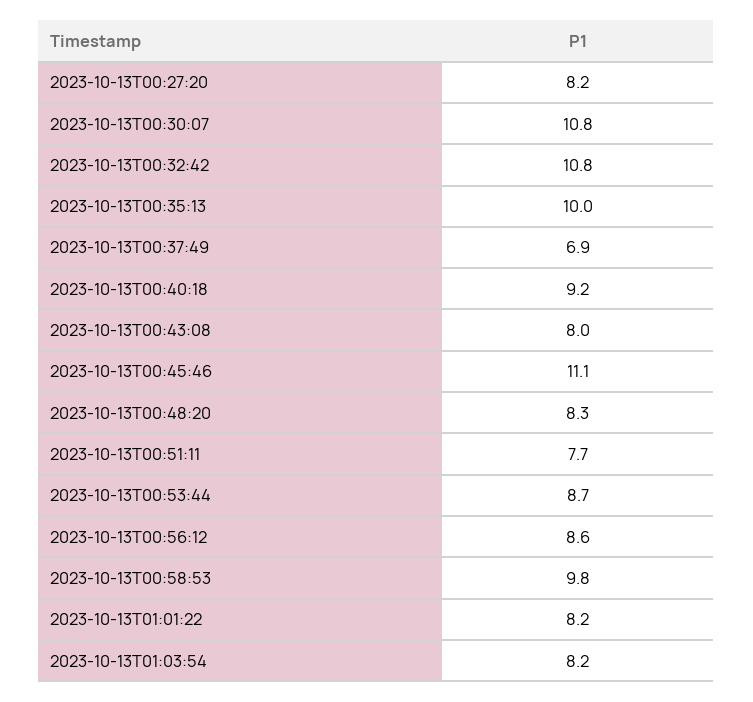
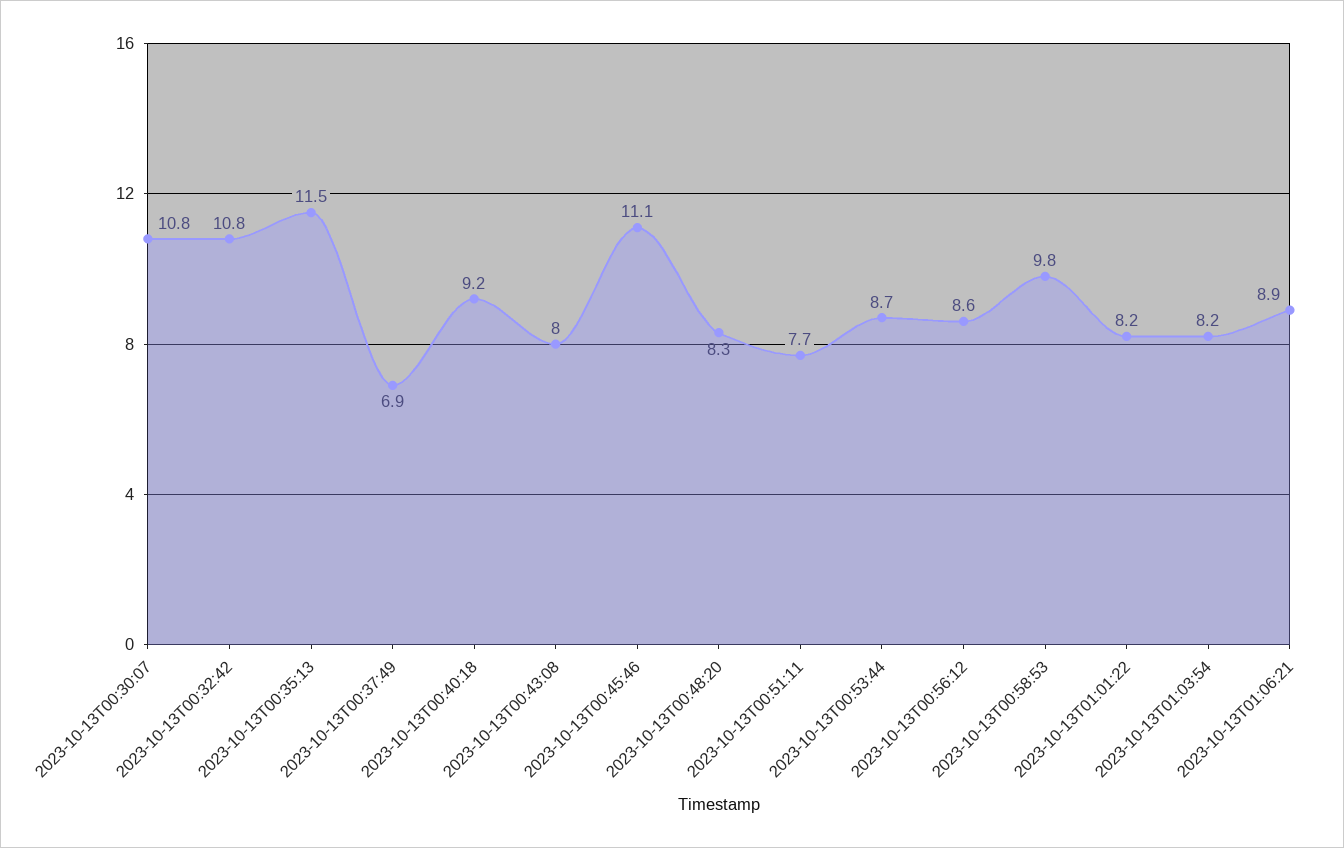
2023-10-13T00:27:20: 8.2 -> none
2023-10-13T00:35:13: 10 -> 11.5
2023-10-13T01:06:21: none -> 8.9

